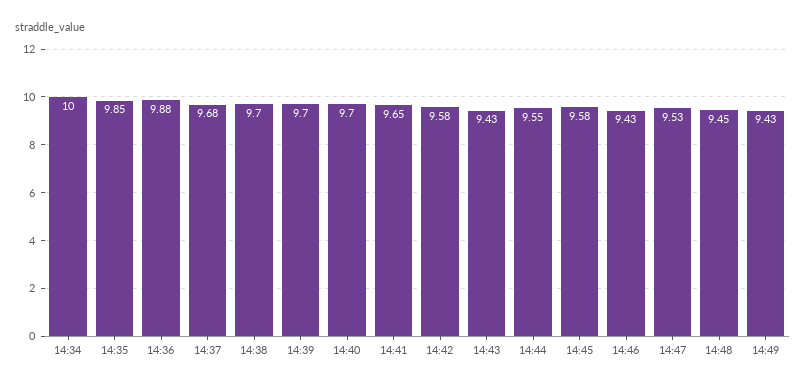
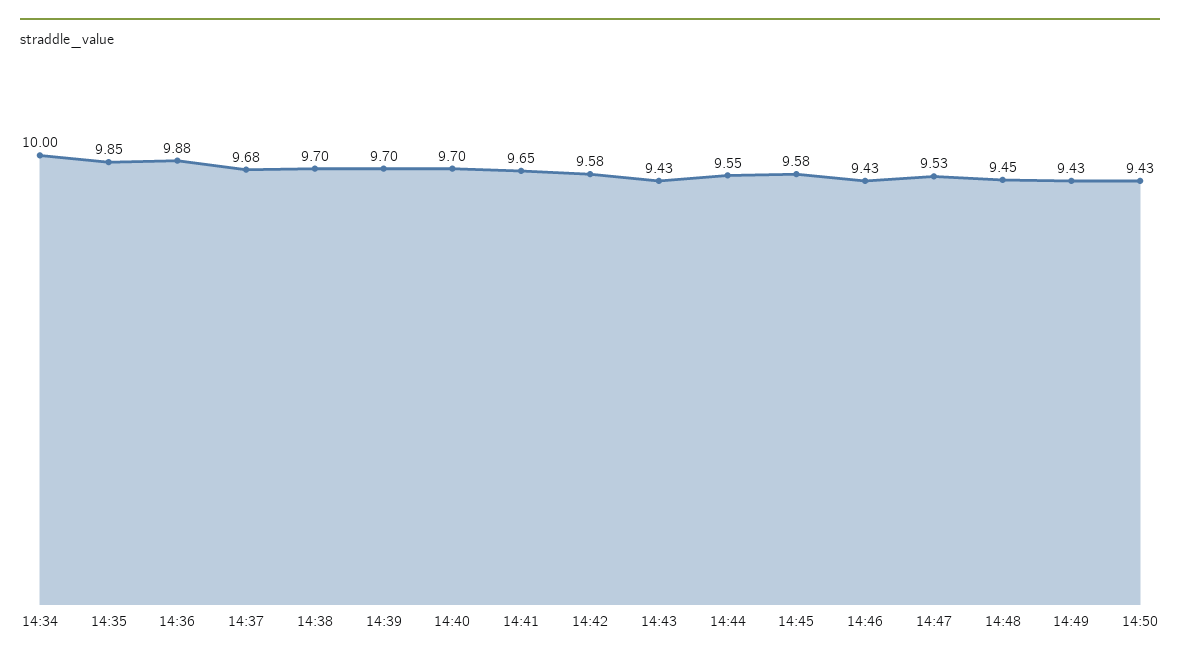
14:50: none -> 9.43

